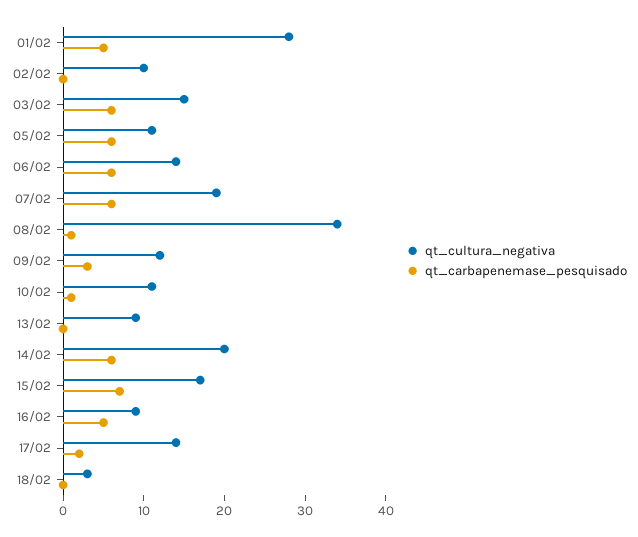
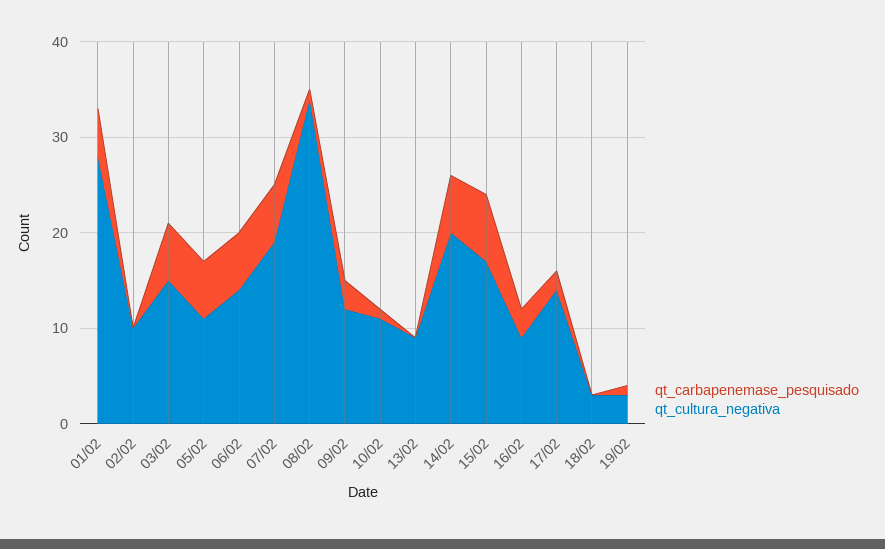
qt_carbapenemase_pesquisado, 16/02: 5 -> 3
qt_carbapenemase_pesquisado, 19/02: none -> 1
qt_cultura_negativa, 19/02: none -> 3

